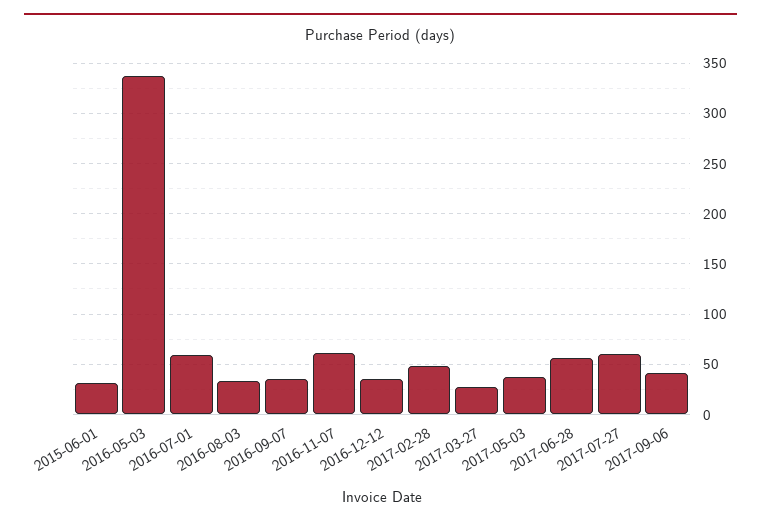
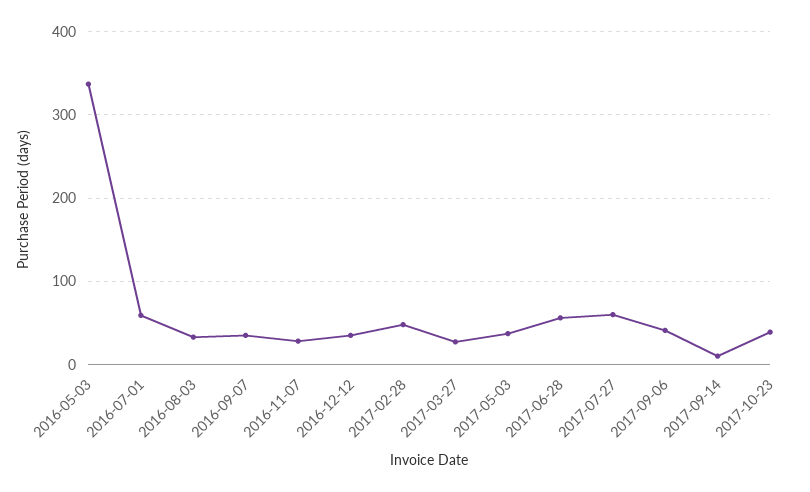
2015-06-01: 30 -> none
2016-11-07: 60 -> 30
2017-09-14: none -> 10
2017-10-23: none -> 40

